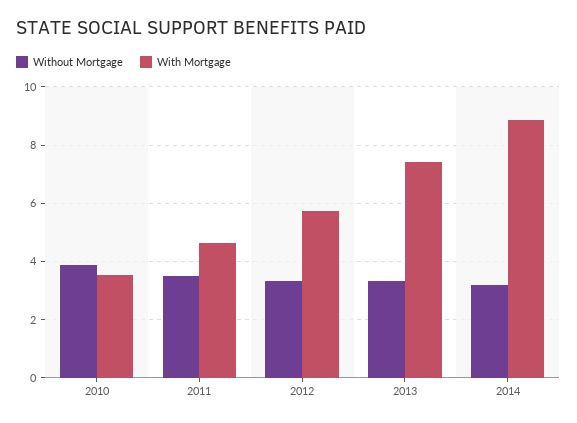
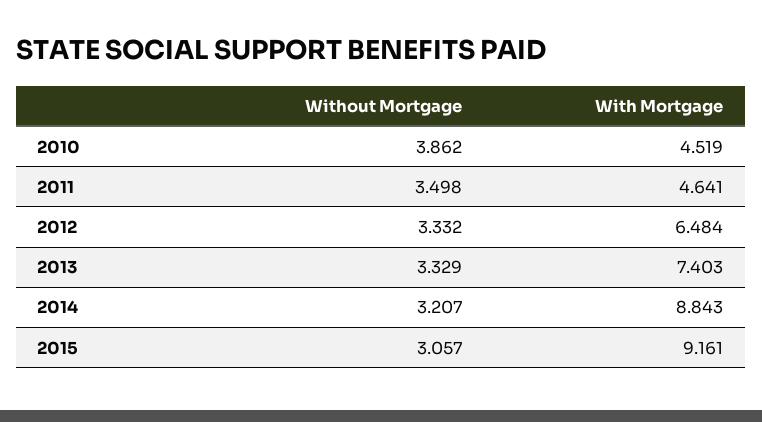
With Mortgage, 2010: 3.5 -> 4.519
With Mortgage, 2012: 5.75 -> 6.484
Without Mortgage, 2015: none -> 3.057
With Mortgage, 2015: none -> 9.161

